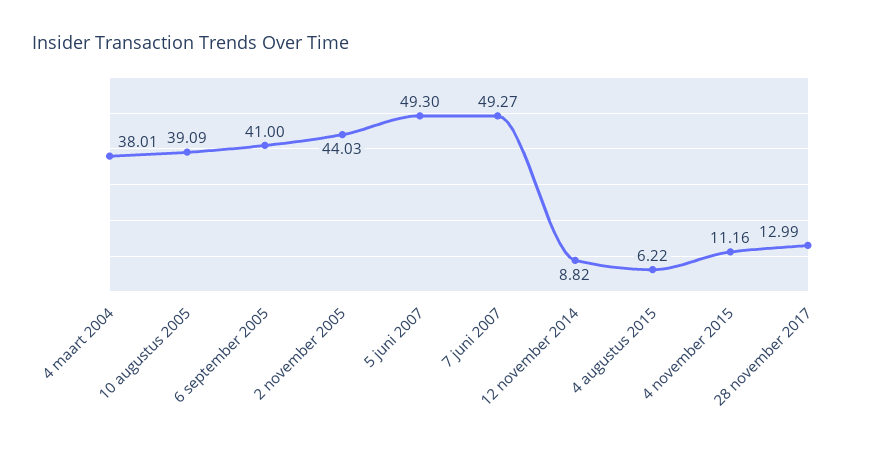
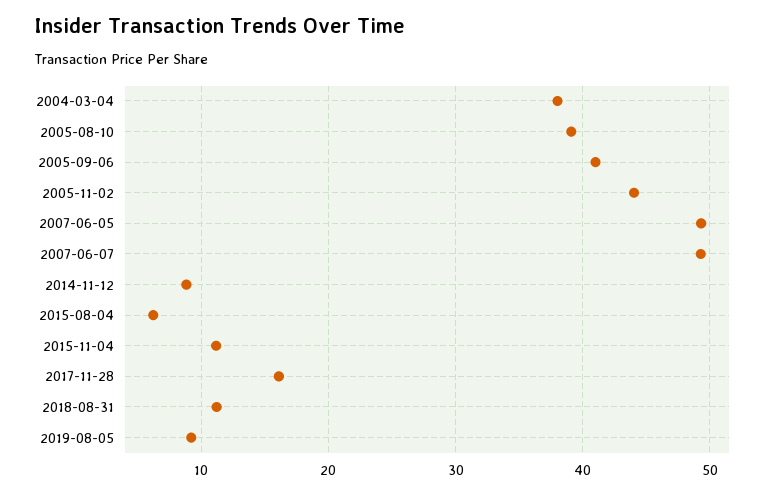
28 november 2017: 12.99 -> 16
2018-08-31: none -> 11
2019-08-05: none -> 9

